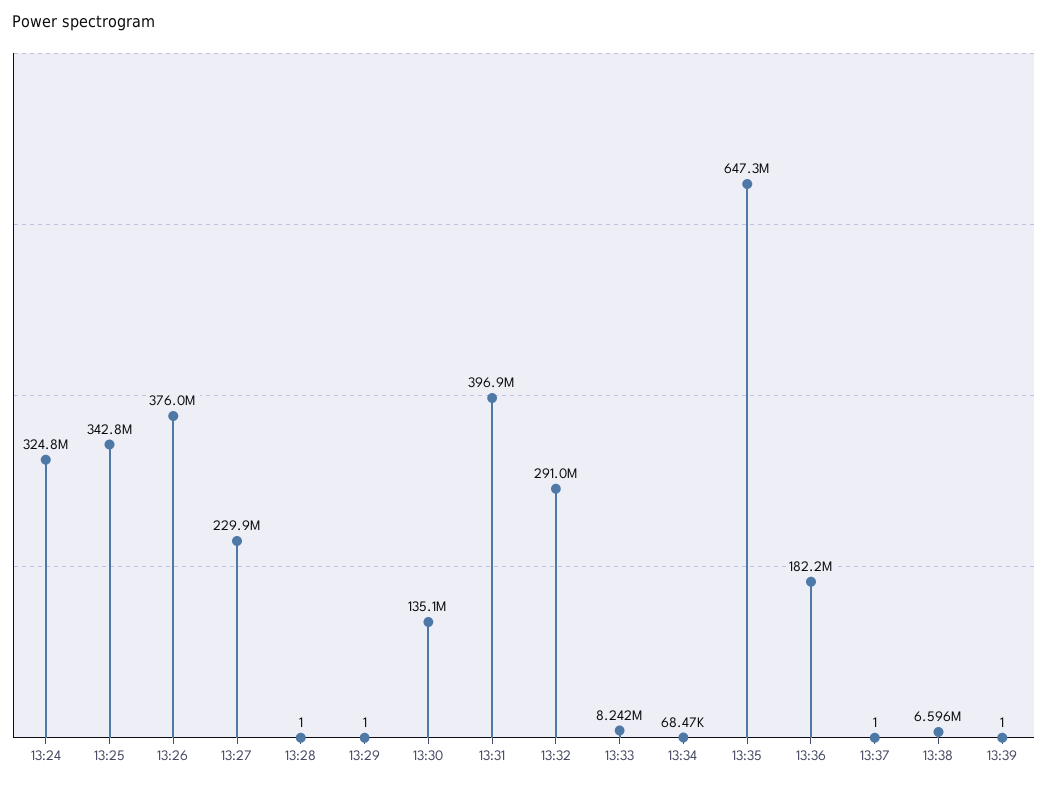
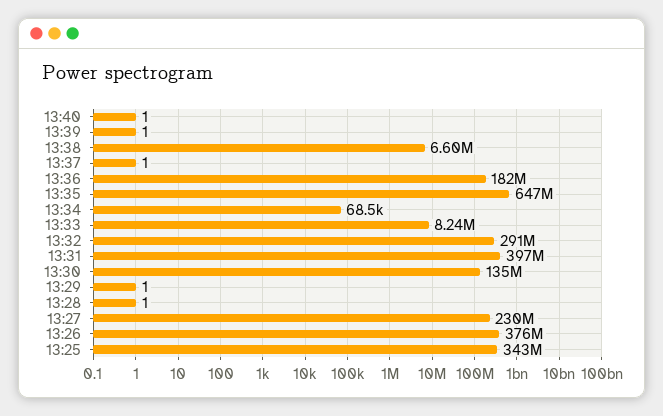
13:24: 324800000 -> none
13:40: none -> 1

